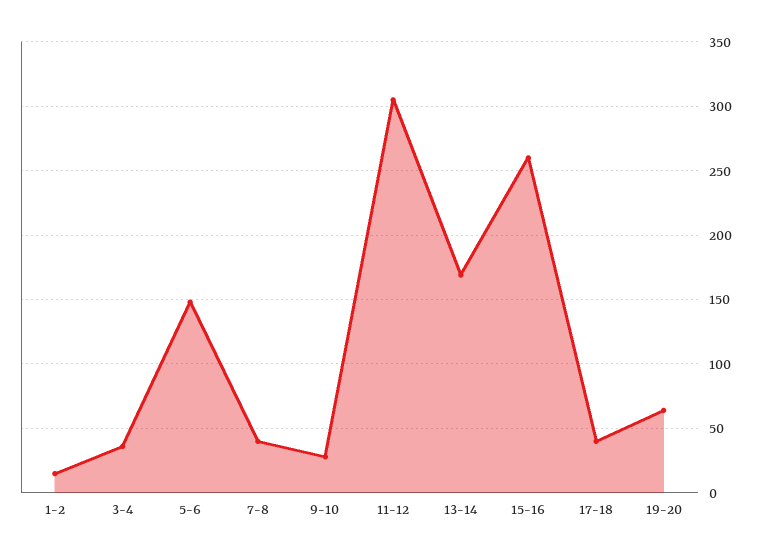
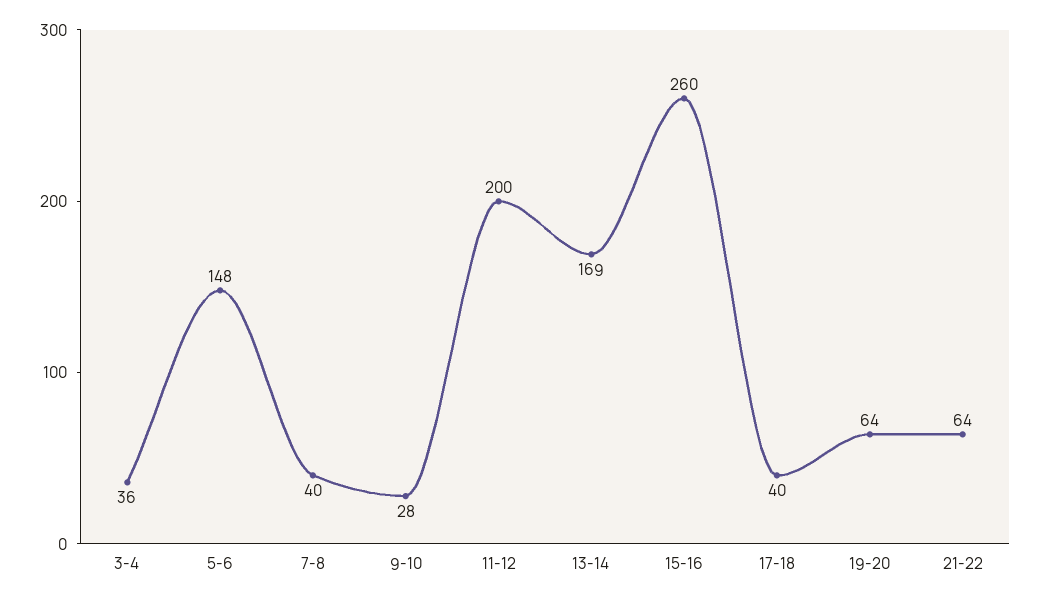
1-2: 15 -> none
11-12: 305 -> 200
21-22: none -> 64

